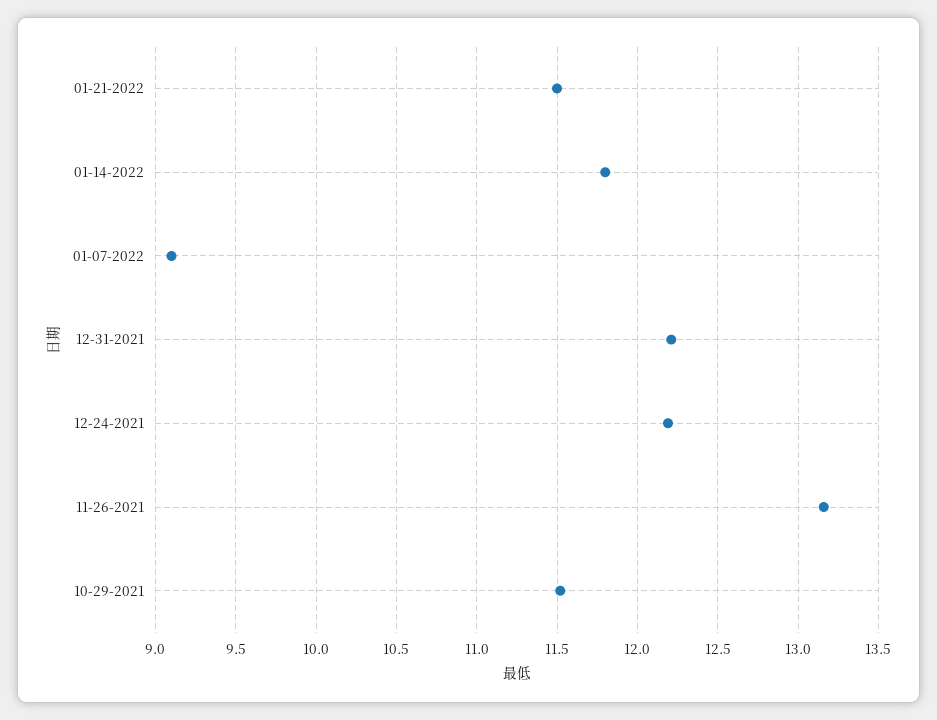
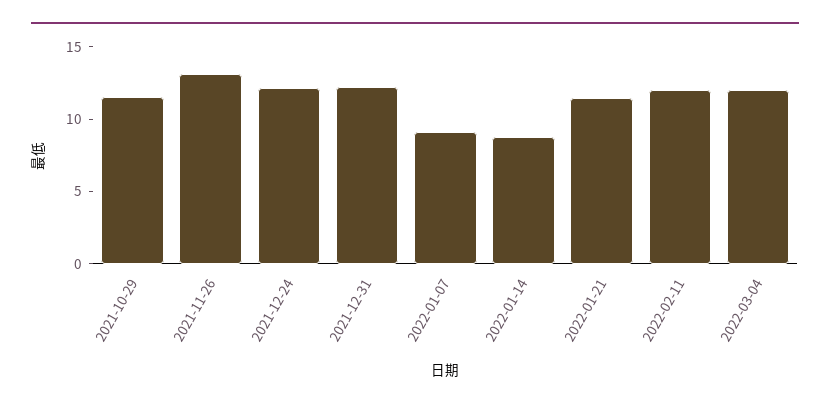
01-14-2022: 11.8 -> 9
2022-02-11: none -> 12
2022-03-04: none -> 12

